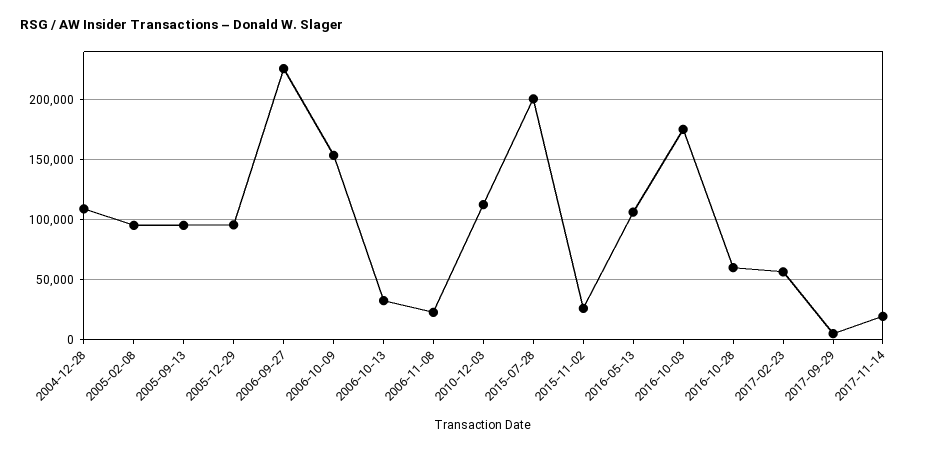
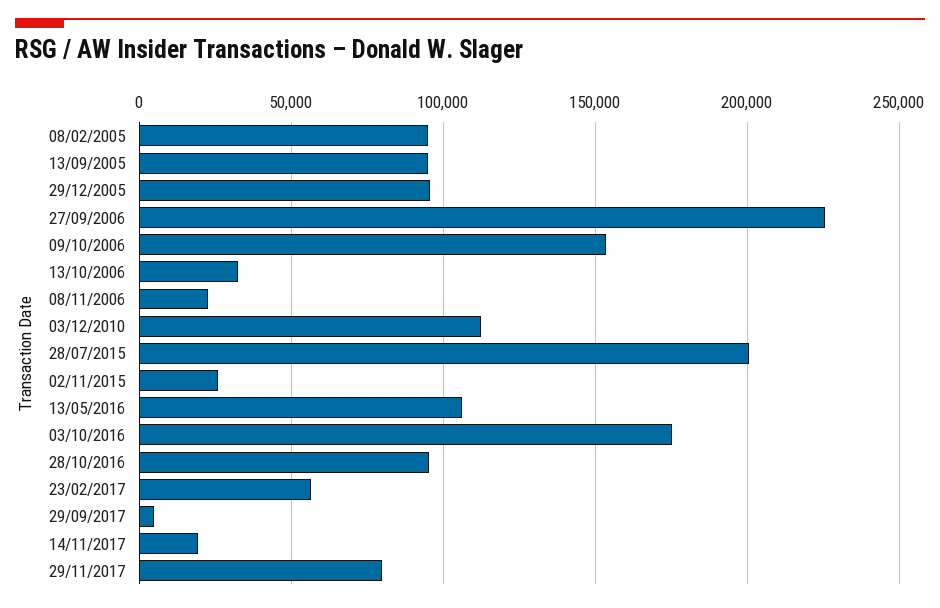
2004-12-28: 110000 -> none
2016-10-28: 60000 -> 95000
29/11/2017: none -> 80000

